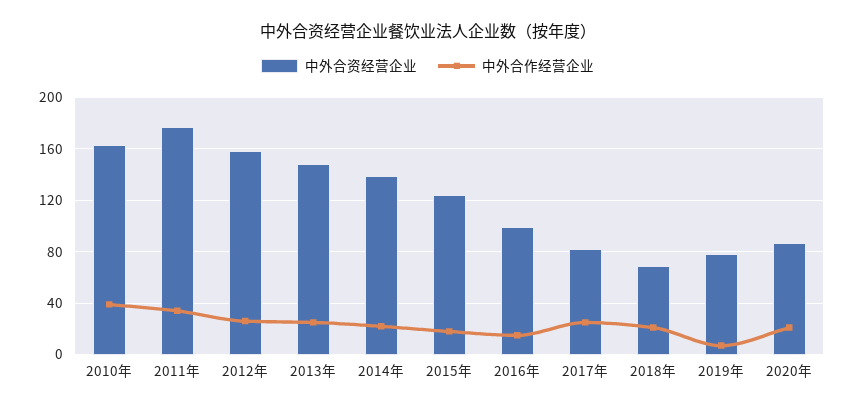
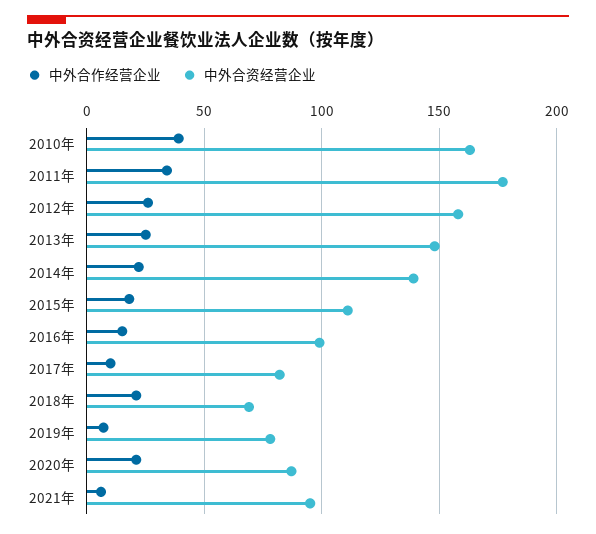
中外合资经营企业, 2015年: 125 -> 110
中外合作经营企业, 2017年: 25 -> 10
中外合作经营企业, 2021年: none -> 5
中外合资经营企业, 2021年: none -> 95

